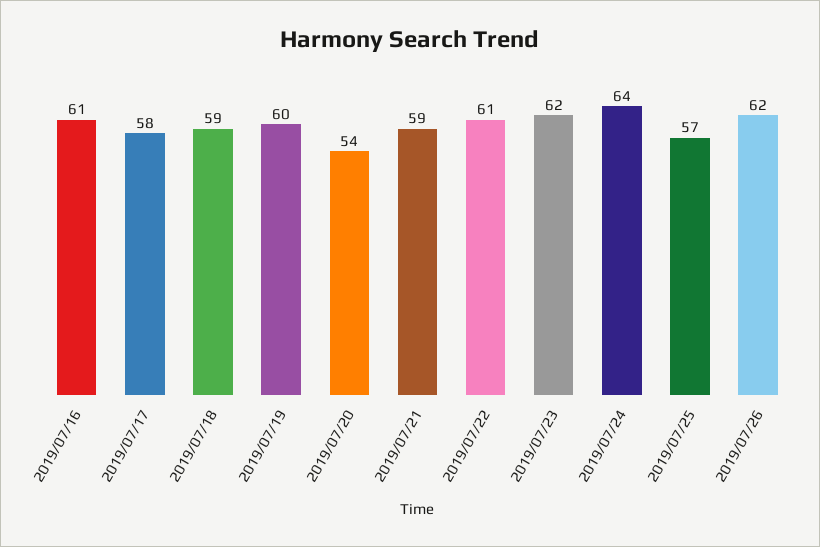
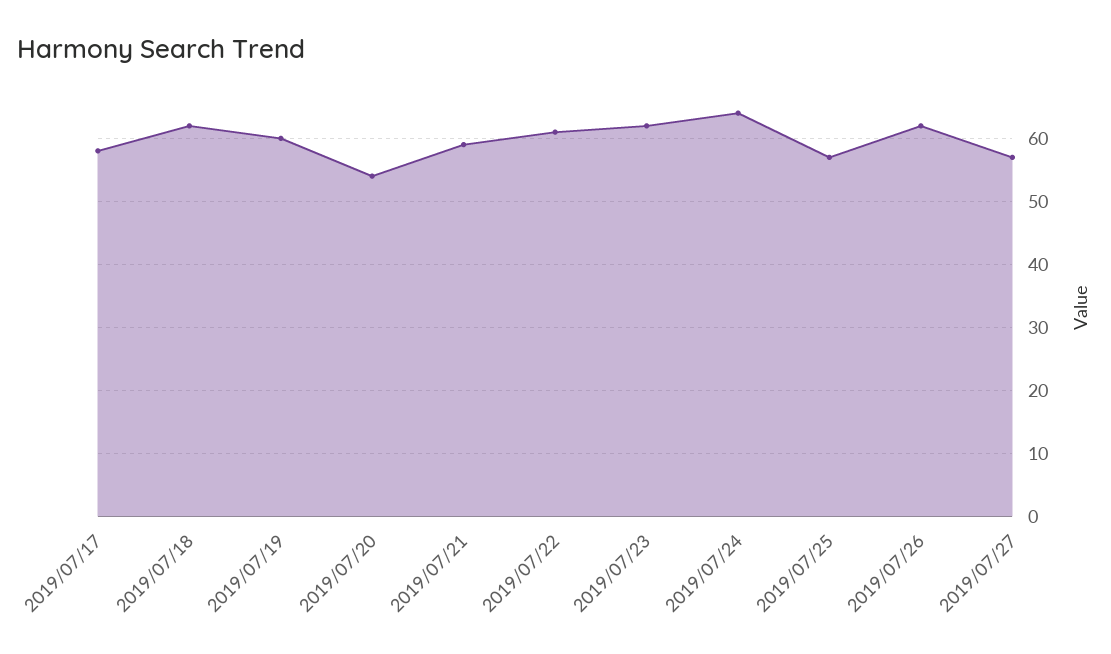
2019/07/16: 61 -> none
2019/07/18: 59 -> 62
2019/07/27: none -> 57

